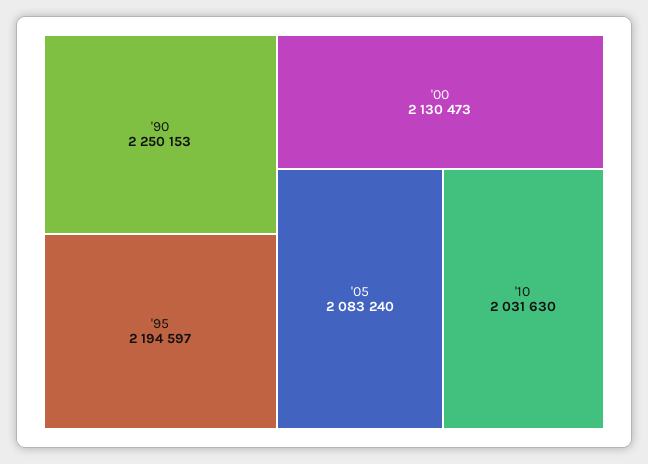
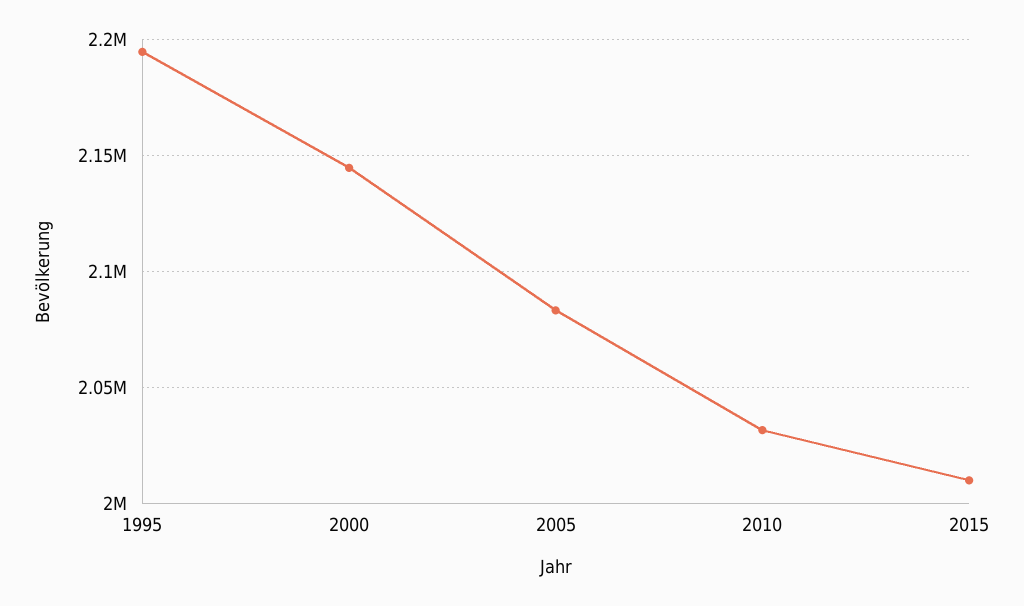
'90: 2250153 -> none
'00: 2130473 -> 2145000
2015: none -> 2010000

